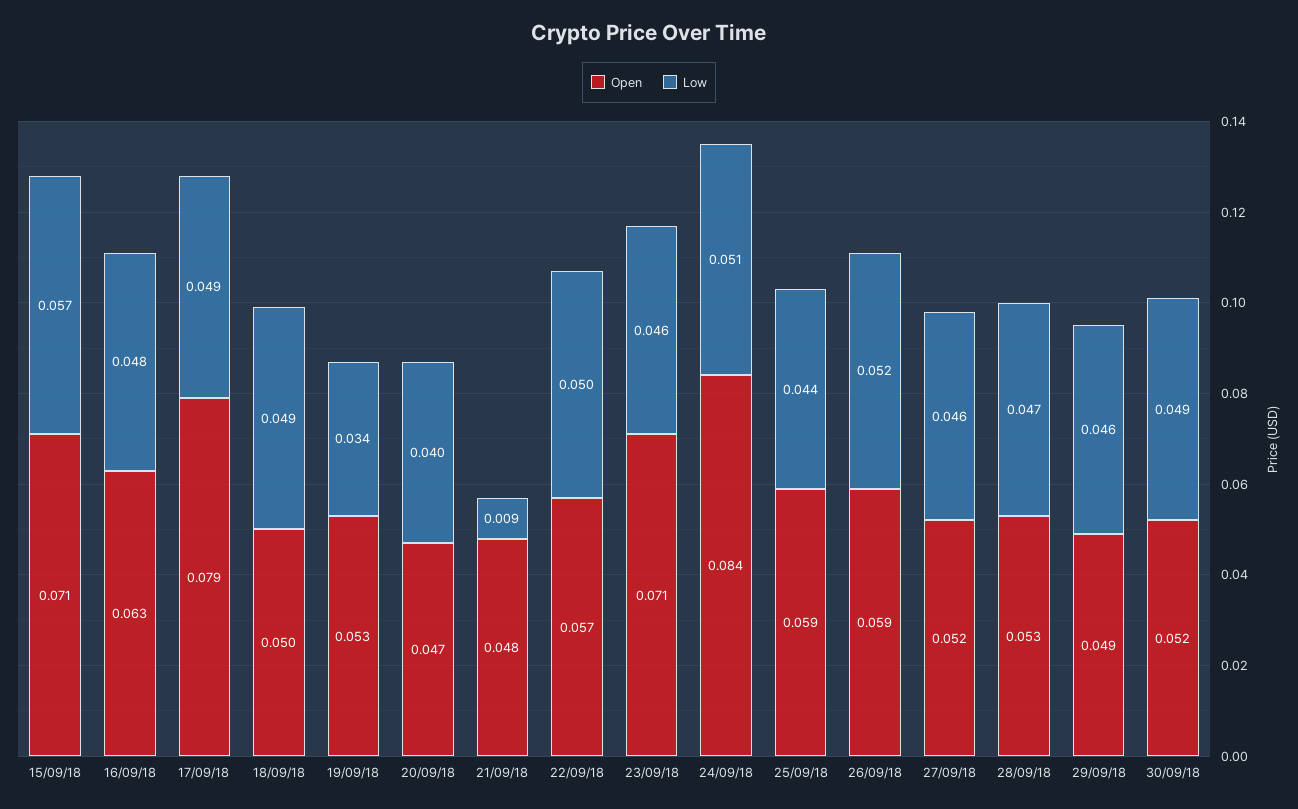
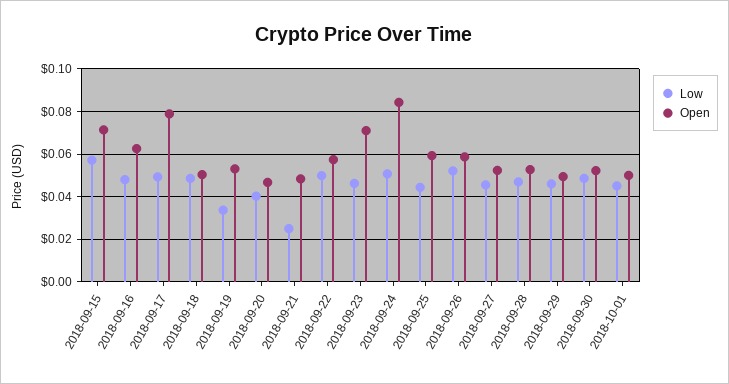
Low, 21/09/18: 0.009 -> 0.025
Low, 2018-10-01: none -> 0.045
Open, 2018-10-01: none -> 0.05

